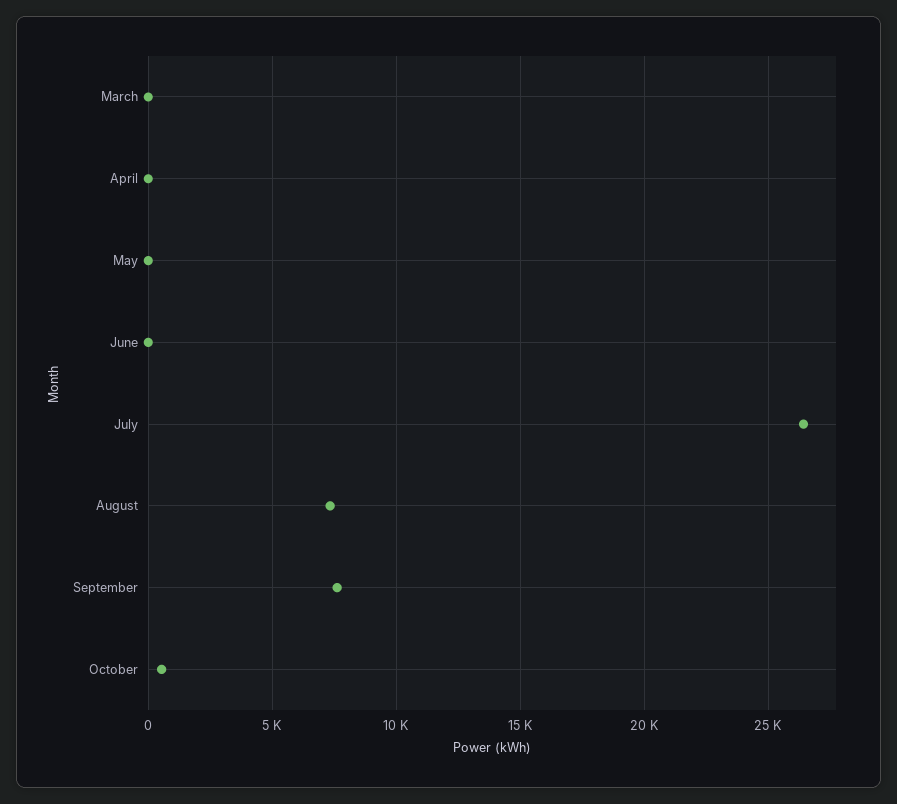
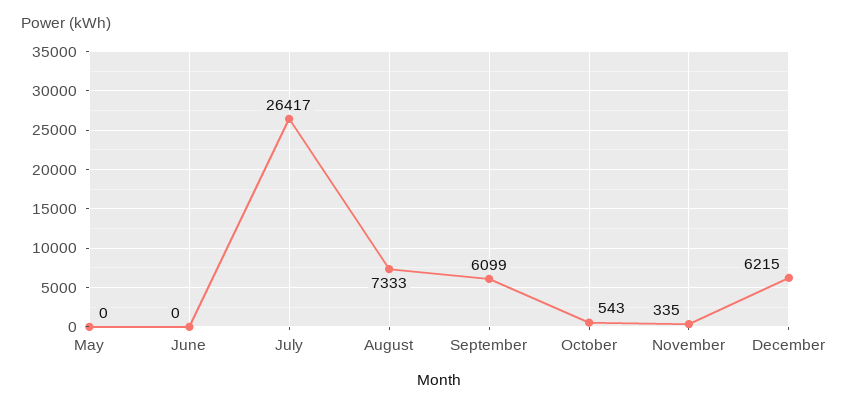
March: 0 -> none
April: 0 -> none
September: 7500 -> 6099
November: none -> 335
December: none -> 6215

